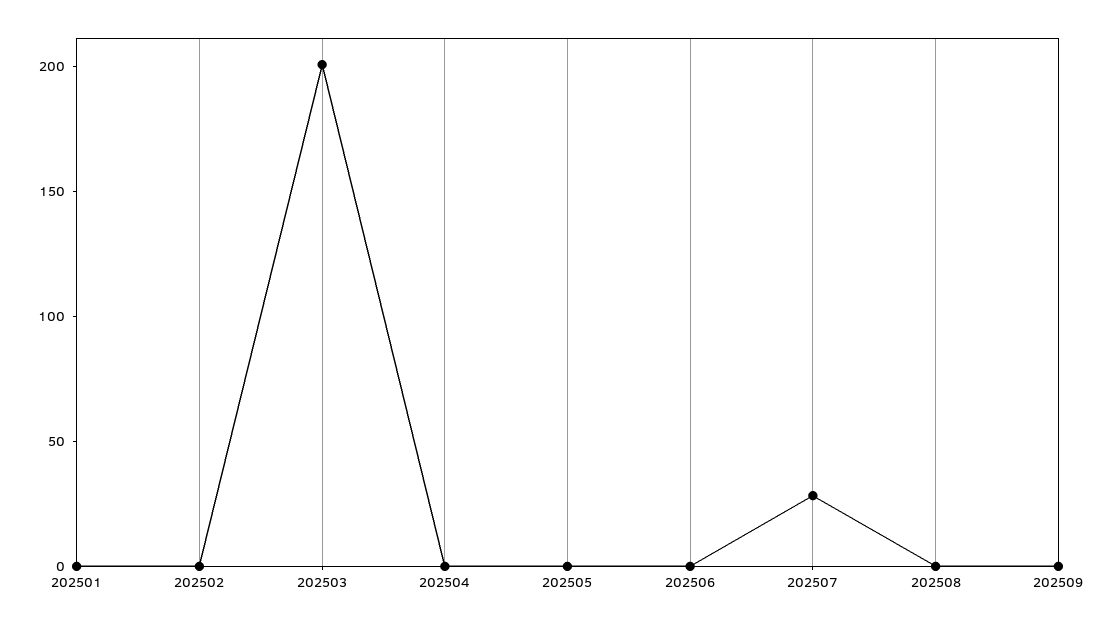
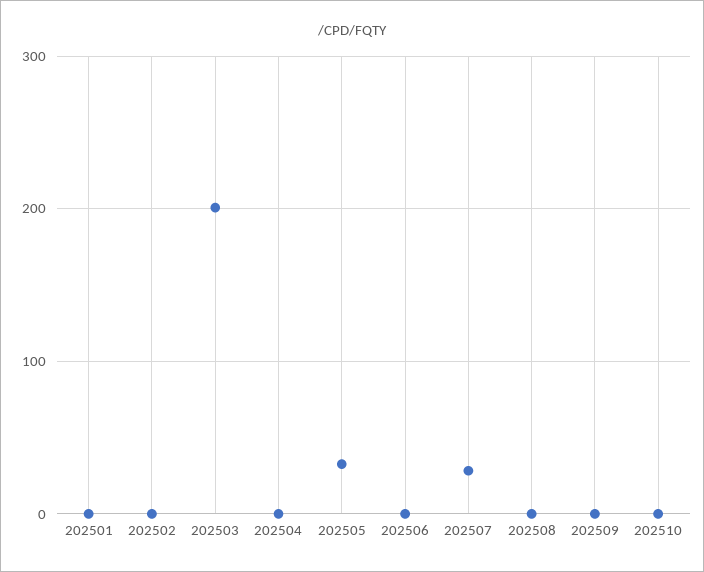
202505: 0 -> 30
202510: none -> 0

